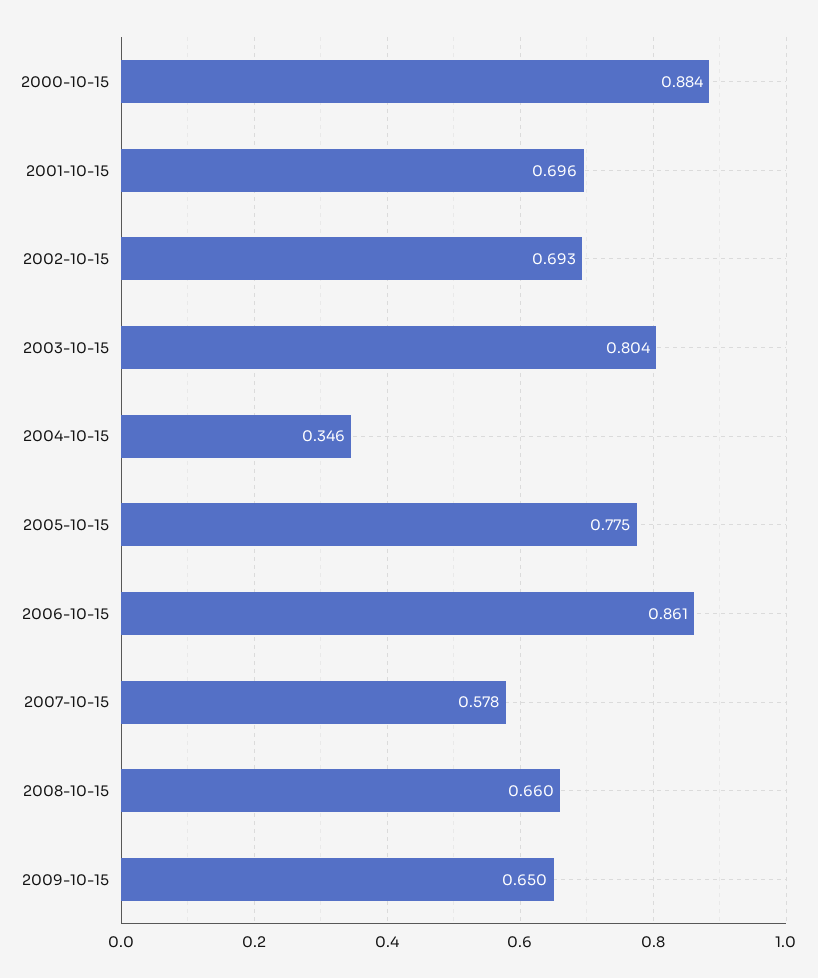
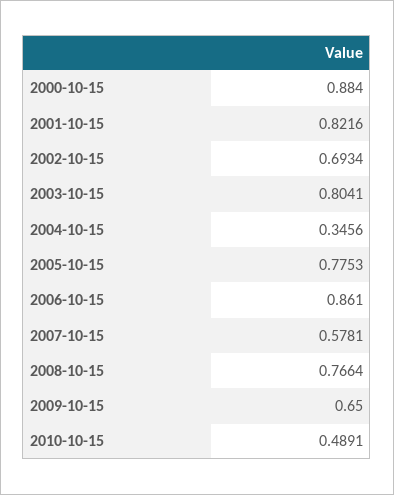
2001-10-15: 0.696 -> 0.8216
2008-10-15: 0.66 -> 0.7664
2010-10-15: none -> 0.4891

